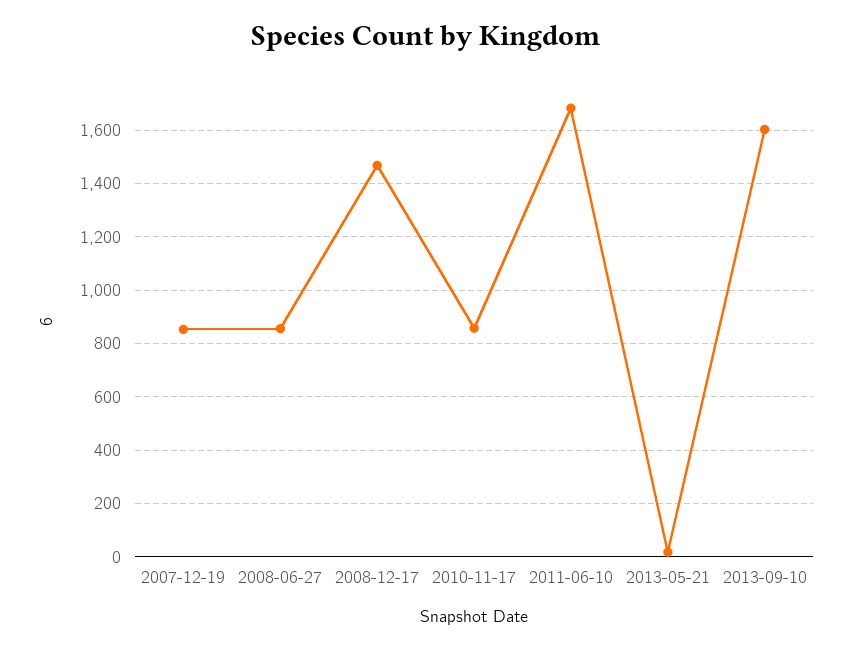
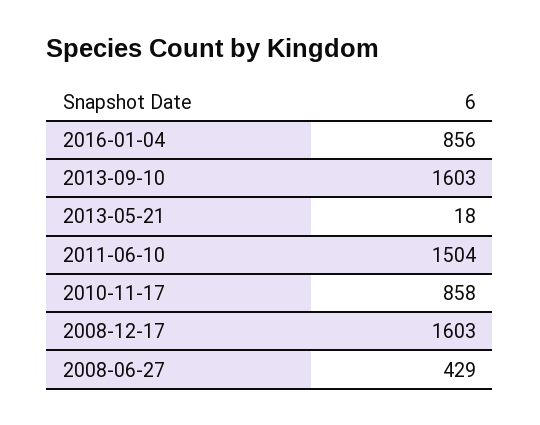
2007-12-19: 850 -> none
2008-06-27: 850 -> 429
2008-12-17: 1475 -> 1603
2011-06-10: 1675 -> 1504
2016-01-04: none -> 856

